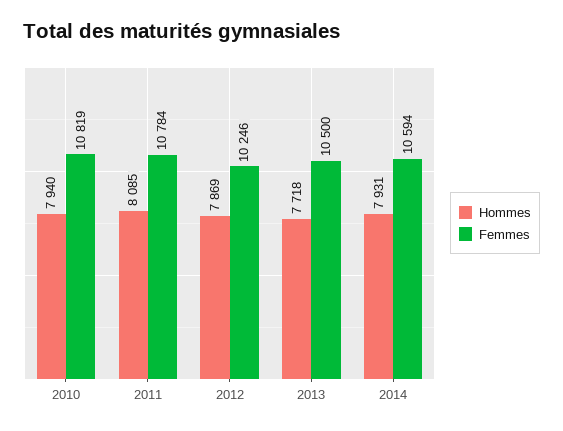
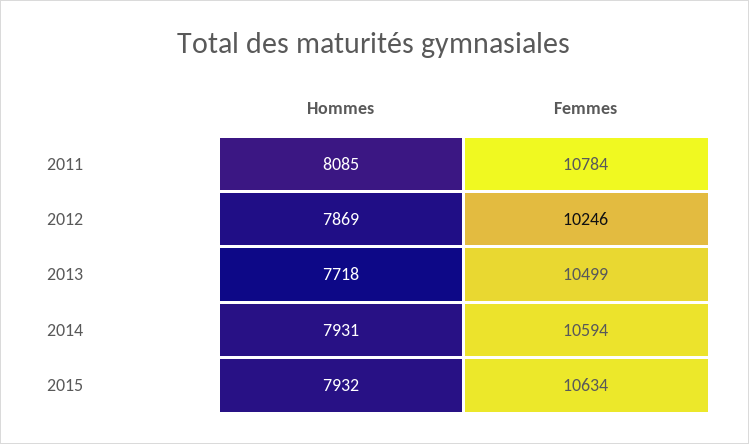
Hommes, 2010: 7940 -> none
Femmes, 2010: 10819 -> none
Femmes, 2013: 10500 -> 10499
Hommes, 2015: none -> 7932
Femmes, 2015: none -> 10634

